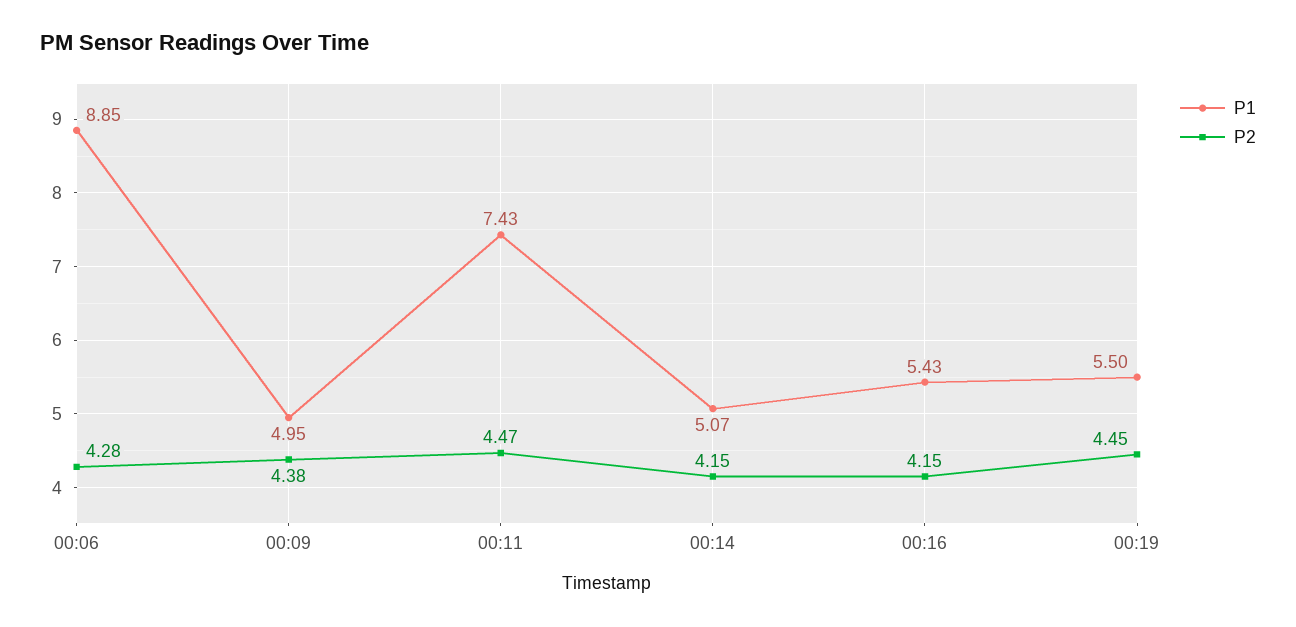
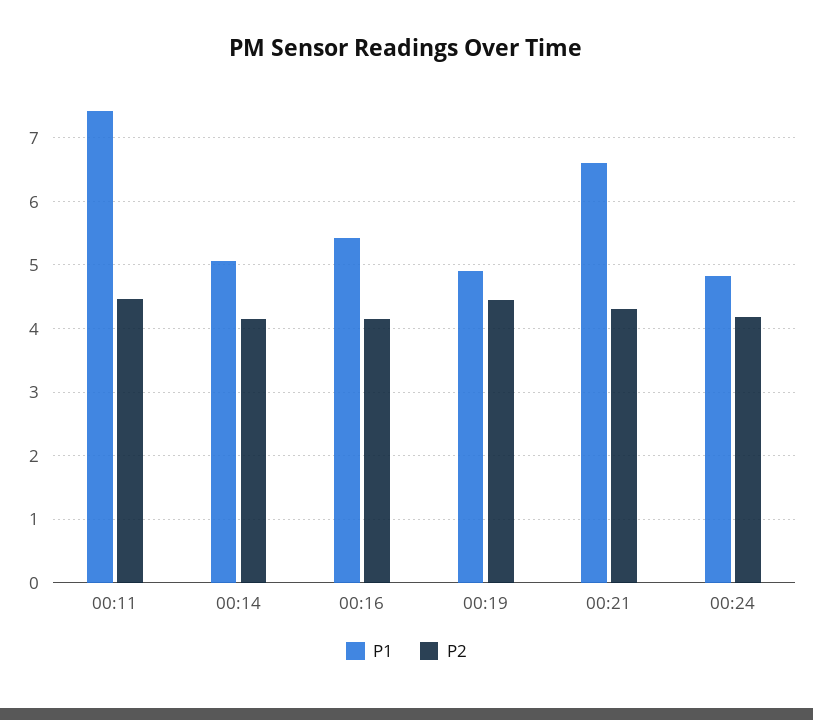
P1, 00:06: 8.85 -> none
P2, 00:06: 4.28 -> none
P1, 00:09: 4.95 -> none
P2, 00:09: 4.38 -> none
P1, 00:19: 5.5 -> 4.9
P1, 00:21: none -> 6.6
P2, 00:21: none -> 4.3
P1, 00:24: none -> 4.8
P2, 00:24: none -> 4.2

